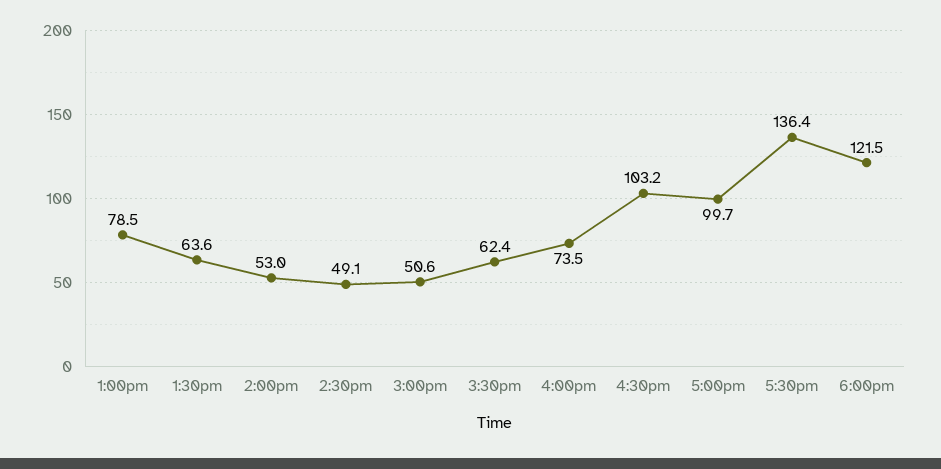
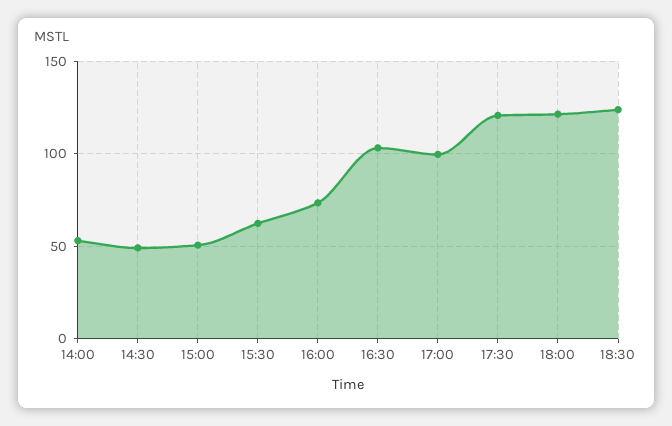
1:00pm: 78.5 -> none
1:30pm: 63.6 -> none
5:30pm: 136.4 -> 120
18:30: none -> 125

